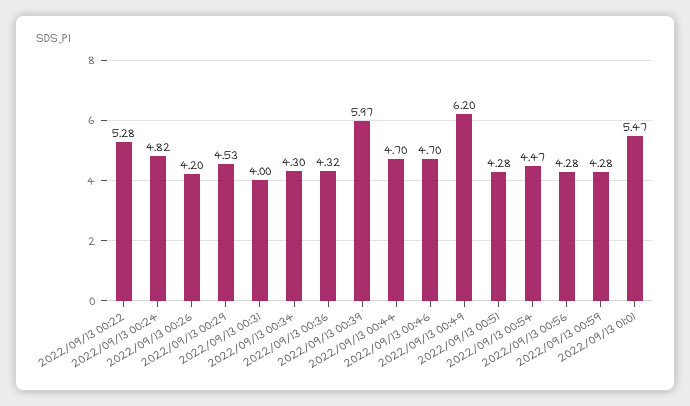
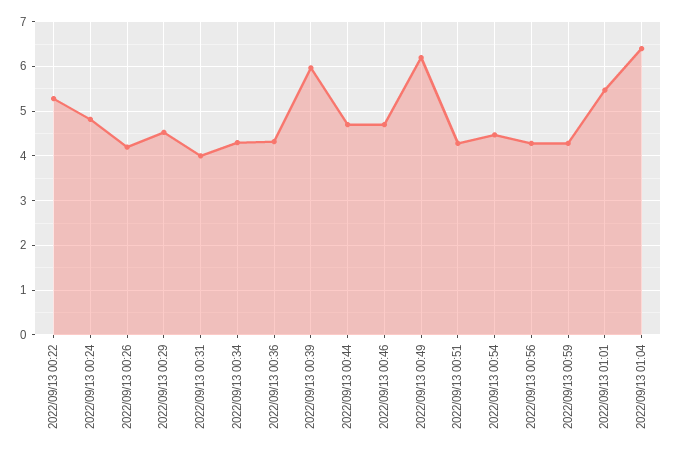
2022/09/13 01:04: none -> 6.4

